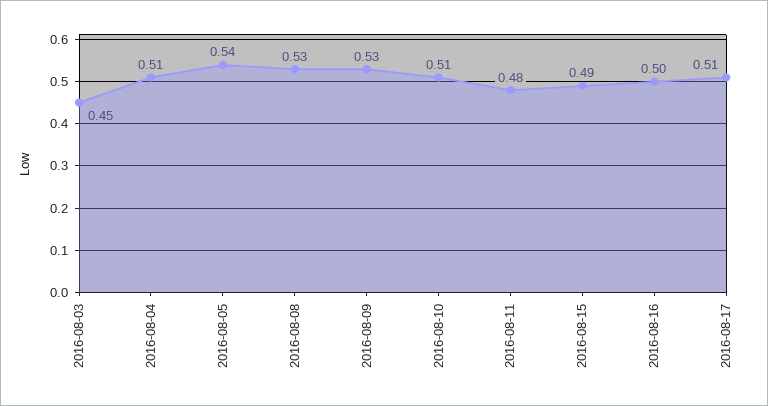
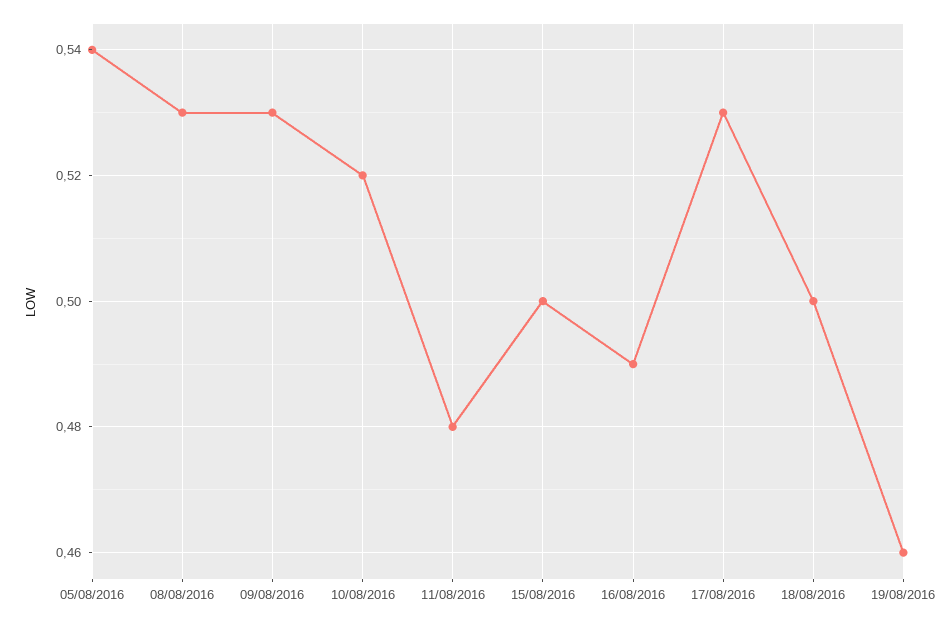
2016-08-03: 0.45 -> none
2016-08-04: 0.51 -> none
2016-08-10: 0.51 -> 0.52
2016-08-15: 0.49 -> 0.5
2016-08-16: 0.5 -> 0.49
2016-08-17: 0.51 -> 0.53
18/08/2016: none -> 0.5
19/08/2016: none -> 0.46

